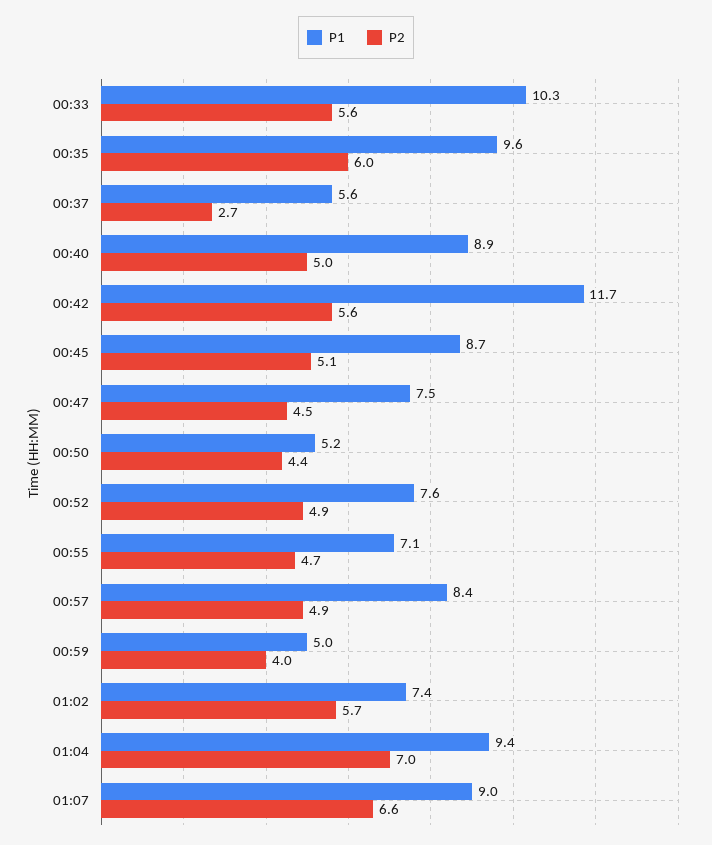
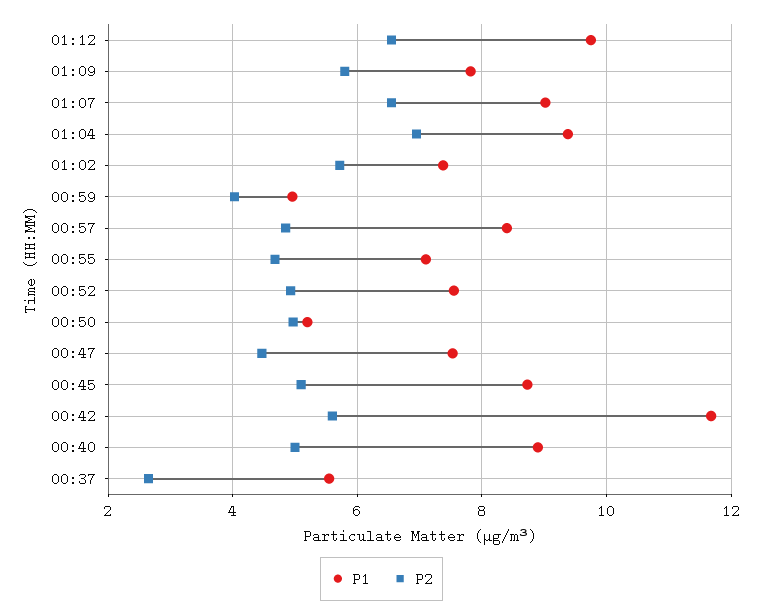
P1, 00:33: 10.3 -> none
P2, 00:33: 5.6 -> none
P1, 00:35: 9.6 -> none
P2, 00:35: 6 -> none
P2, 00:50: 4.4 -> 5
P1, 01:12: none -> 9.8
P2, 01:12: none -> 6.6
P1, 01:09: none -> 7.8
P2, 01:09: none -> 5.8

